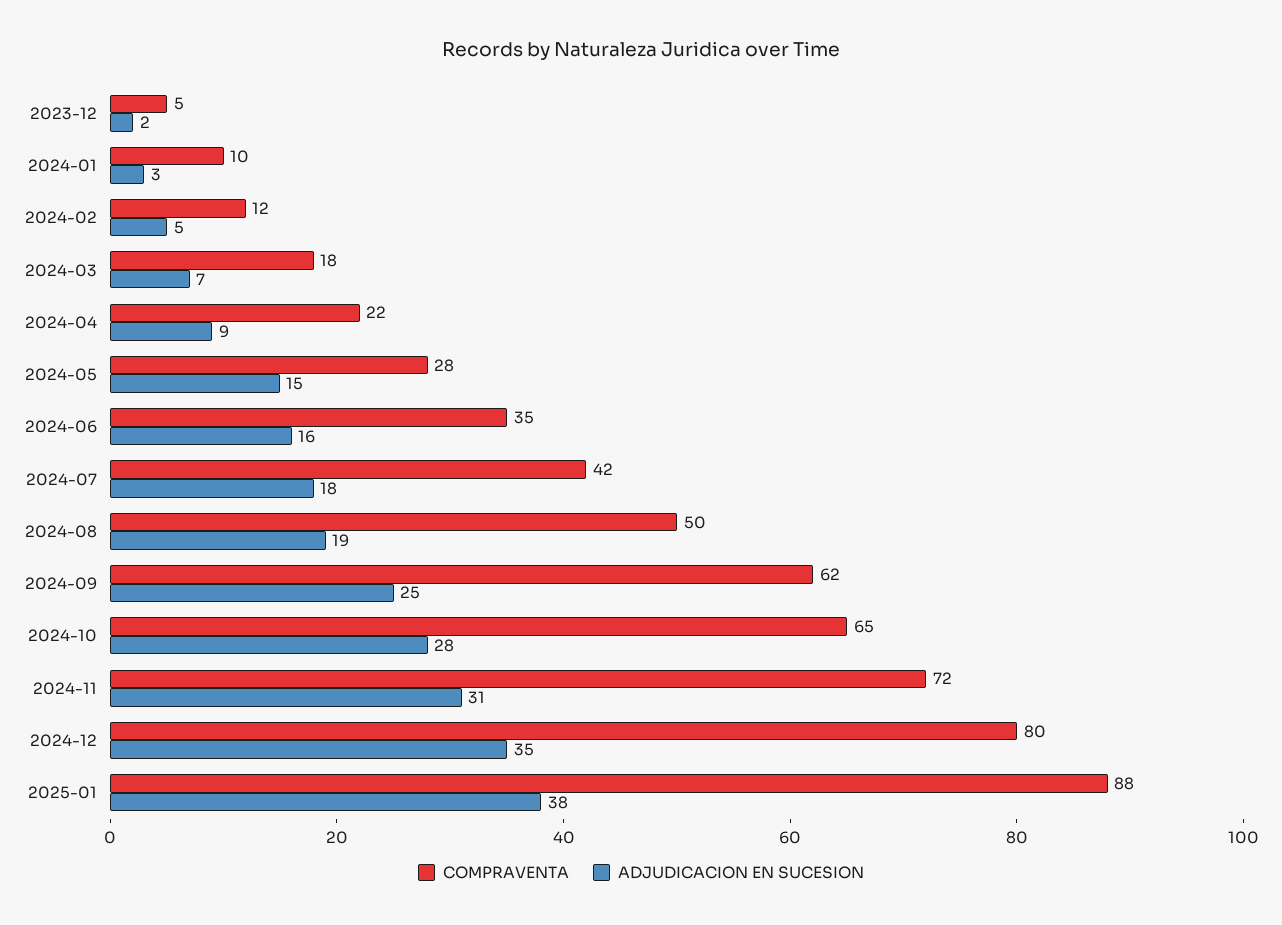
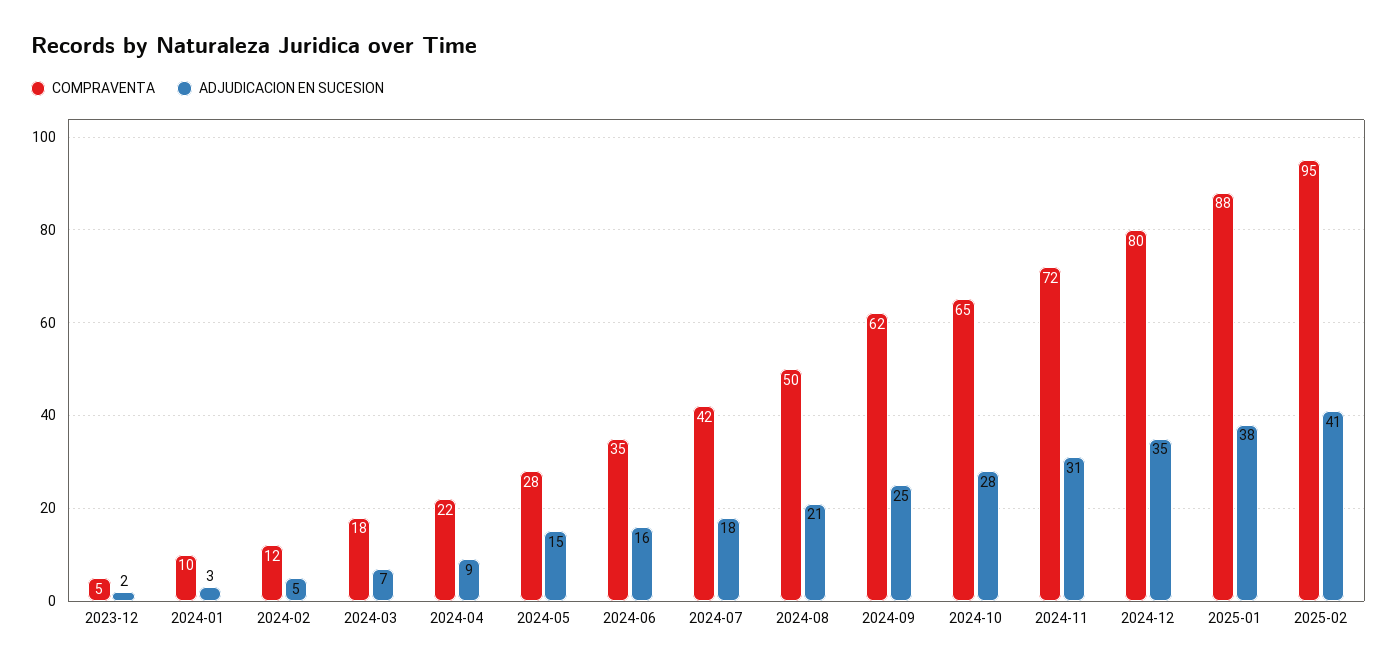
ADJUDICACION EN SUCESION, 2024-08: 19 -> 21
COMPRAVENTA, 2025-02: none -> 95
ADJUDICACION EN SUCESION, 2025-02: none -> 41

